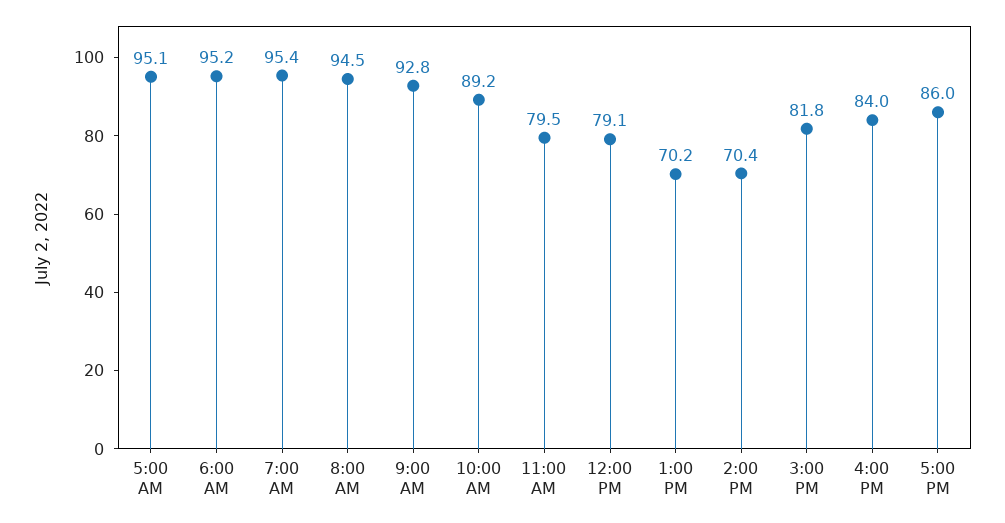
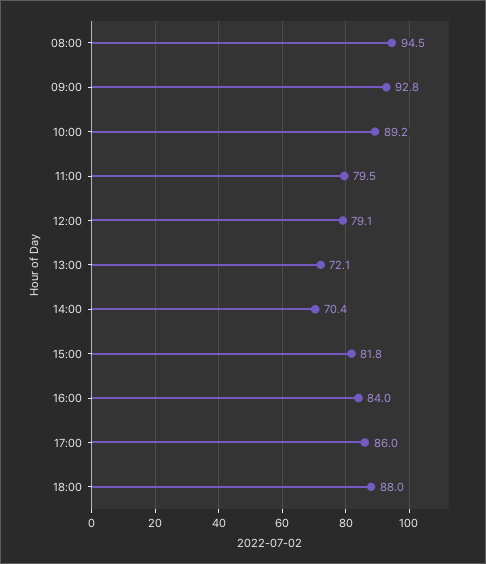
5:00 AM: 95.1 -> none
6:00 AM: 95.2 -> none
7:00 AM: 95.4 -> none
1:00 PM: 70.2 -> 72.1
18:00: none -> 88

